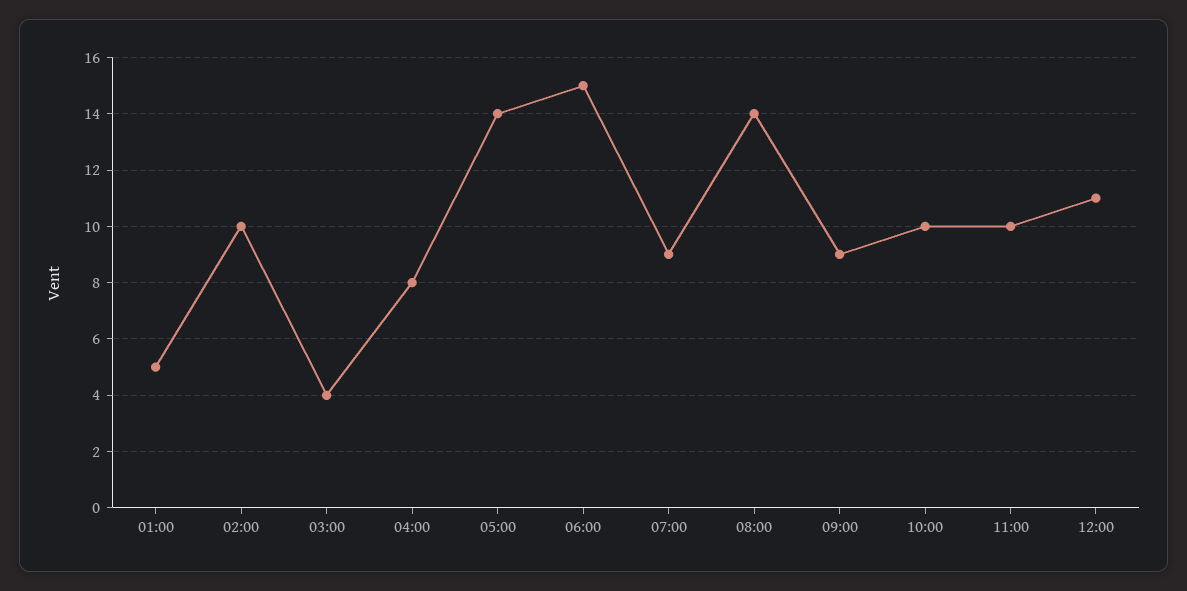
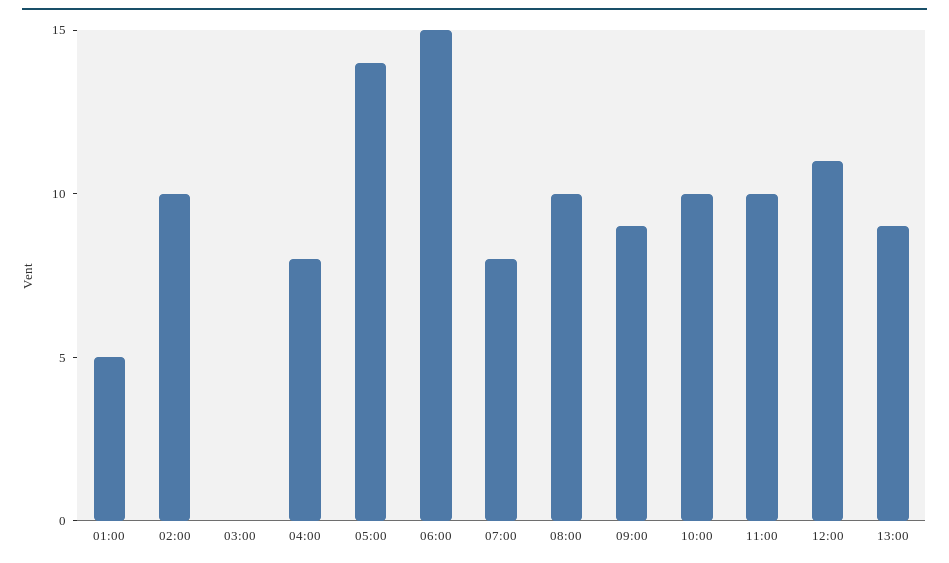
03:00: 4 -> 0
07:00: 9 -> 8
08:00: 14 -> 10
13:00: none -> 9

